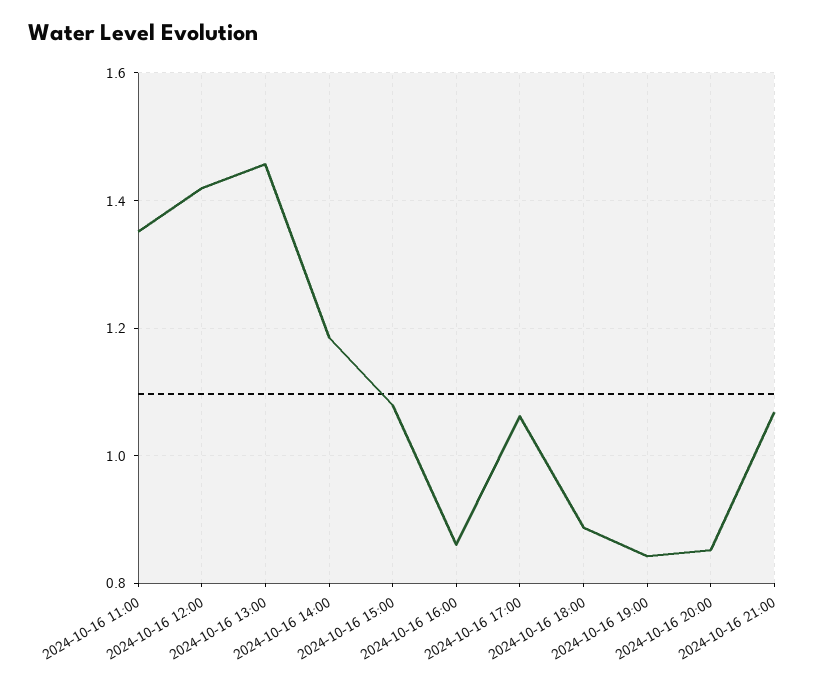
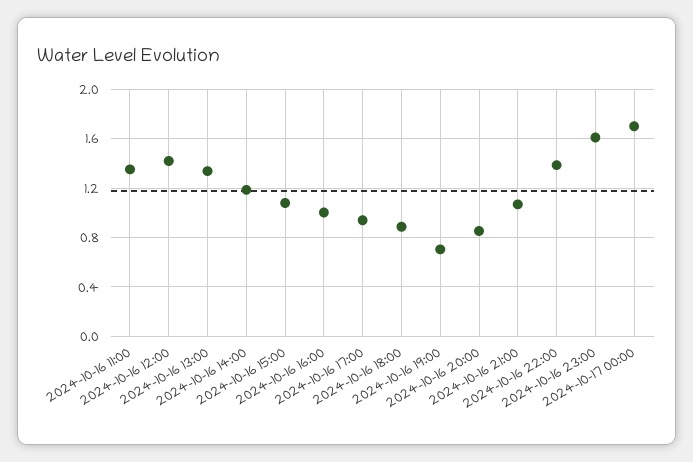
2024-10-16 13:00: 1.46 -> 1.35
2024-10-16 16:00: 0.86 -> 1
2024-10-16 17:00: 1.06 -> 0.95
2024-10-16 19:00: 0.84 -> 0.7
2024-10-16 22:00: none -> 1.4
2024-10-16 23:00: none -> 1.6
2024-10-17 00:00: none -> 1.7

